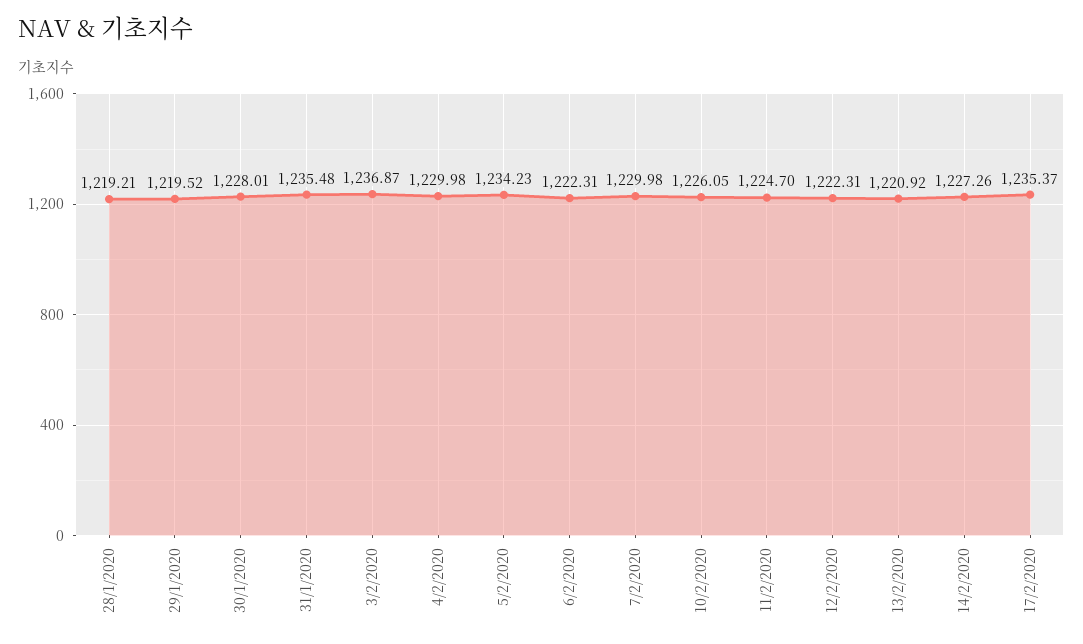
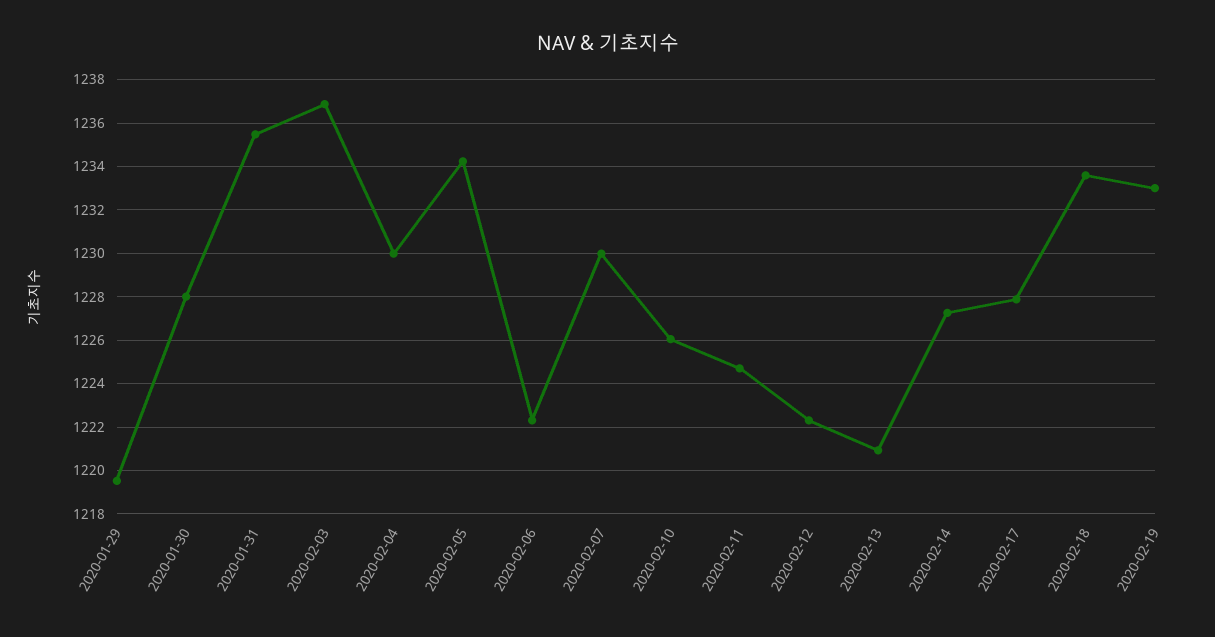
28/1/2020: 1219.21 -> none
17/2/2020: 1235.37 -> 1228
2020-02-18: none -> 1233.5
2020-02-19: none -> 1233

